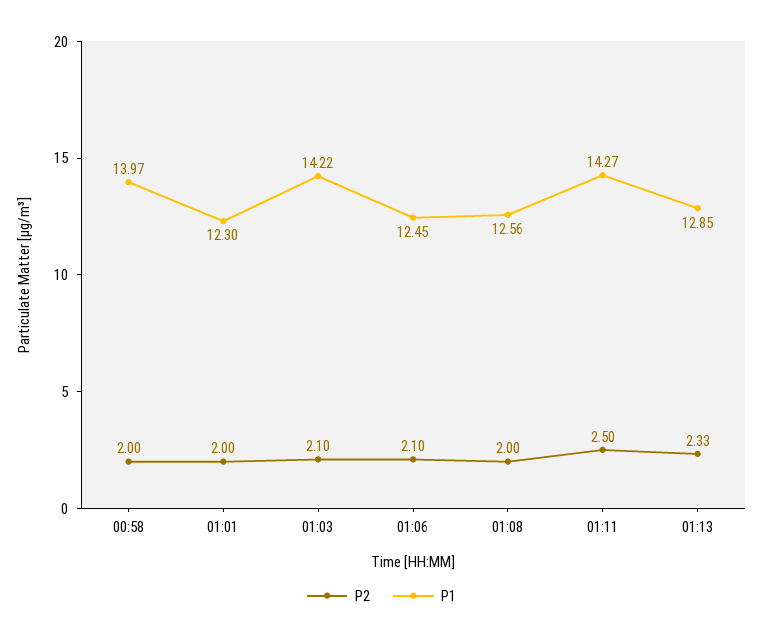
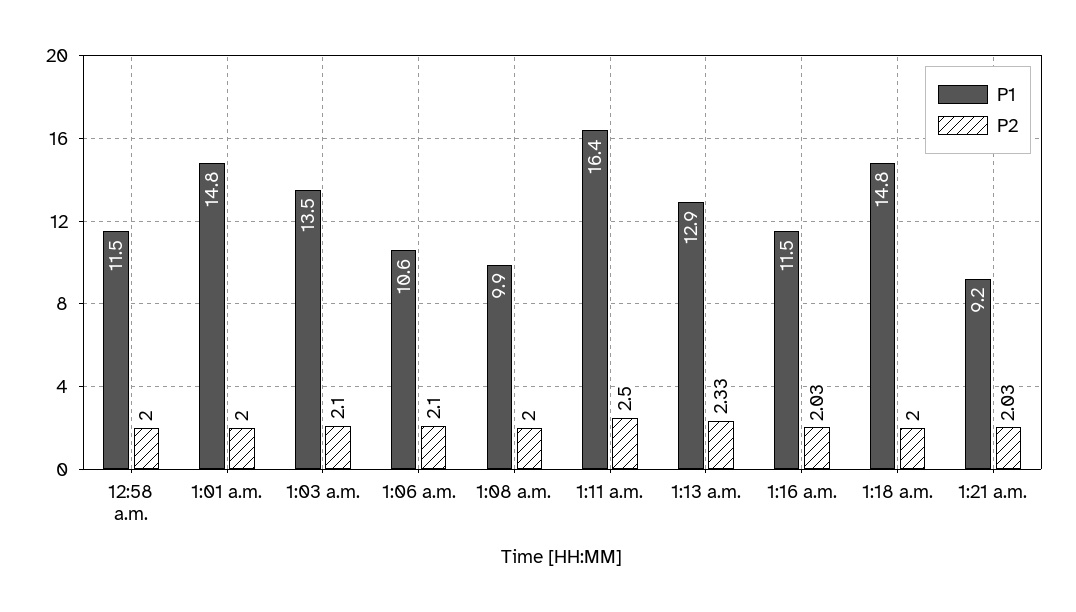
P1, 00:58: 13.97 -> 11.5
P1, 01:01: 12.3 -> 14.8
P1, 01:03: 14.22 -> 13.5
P1, 01:06: 12.45 -> 10.6
P1, 01:08: 12.56 -> 9.9
P1, 01:11: 14.27 -> 16.4
P1, 1:16 a.m.: none -> 11.5
P2, 1:16 a.m.: none -> 2.03
P1, 1:18 a.m.: none -> 14.8
P2, 1:18 a.m.: none -> 2
P1, 1:21 a.m.: none -> 9.2
P2, 1:21 a.m.: none -> 2.03

